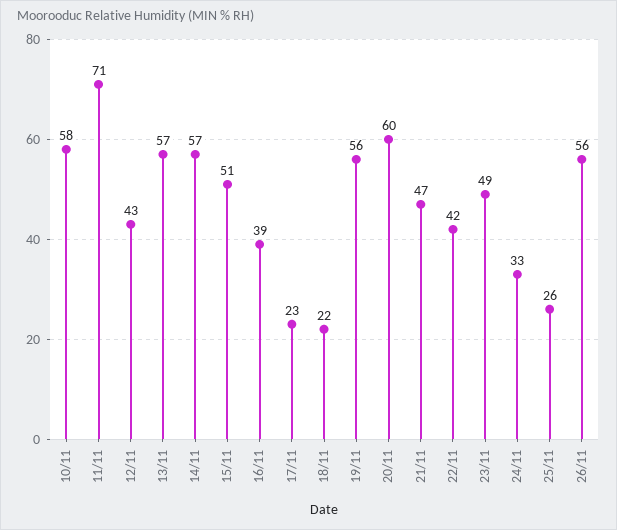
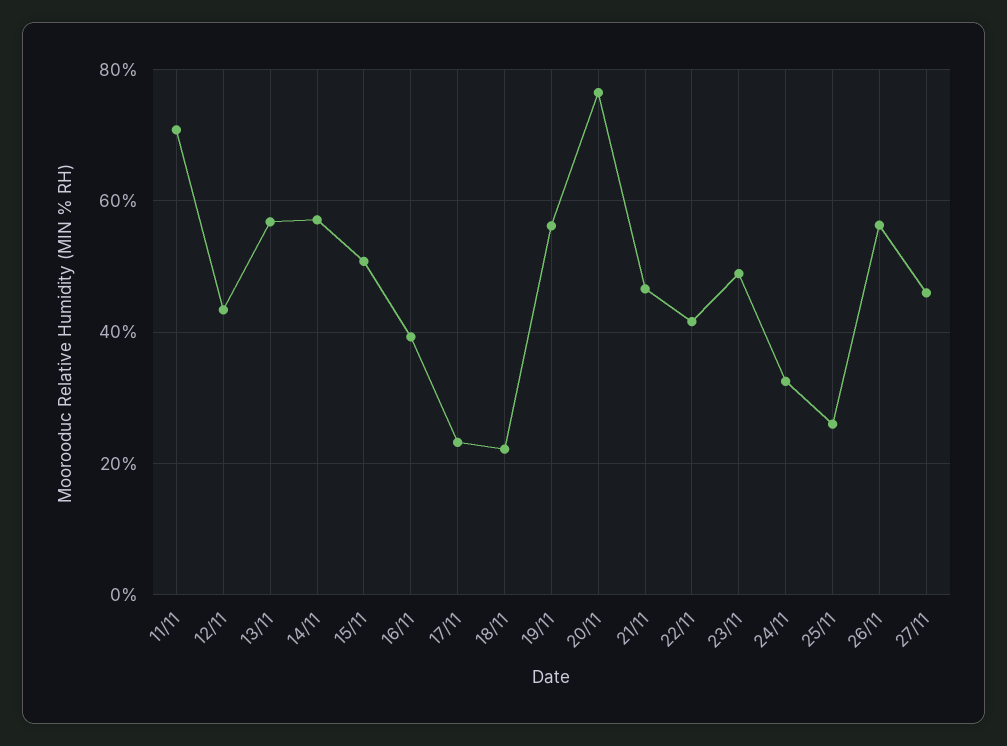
10/11: 58 -> none
20/11: 60 -> 76
27/11: none -> 46

